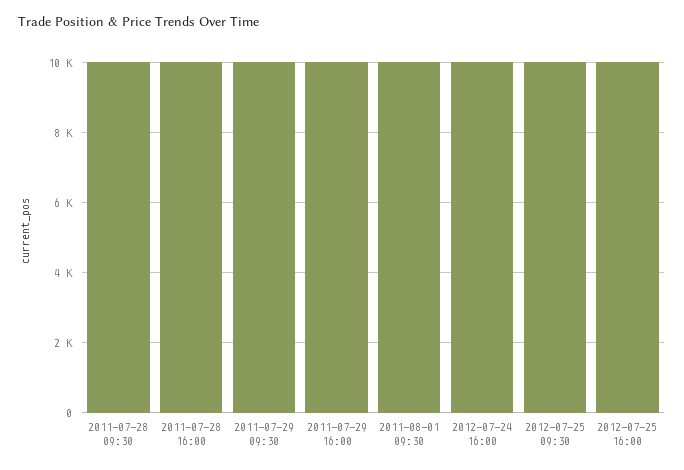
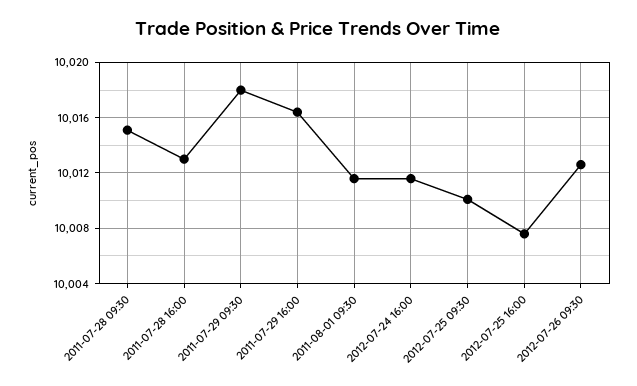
2012-07-26 09:30: none -> 10012.5

